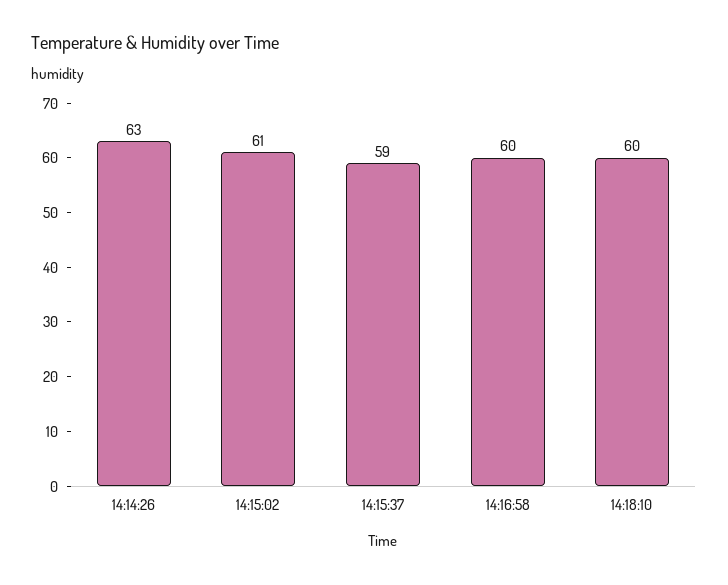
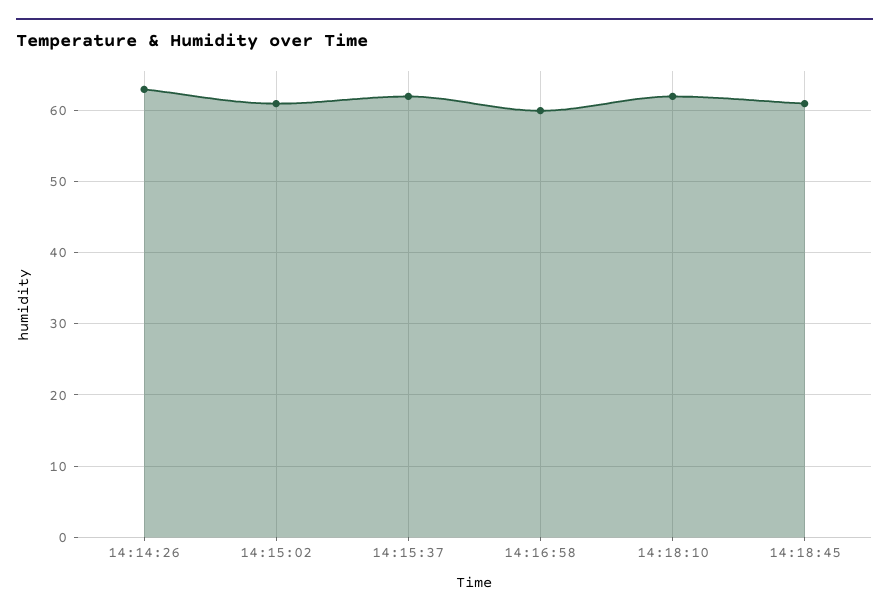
14:15:37: 59 -> 62
14:18:10: 60 -> 62
14:18:45: none -> 61

